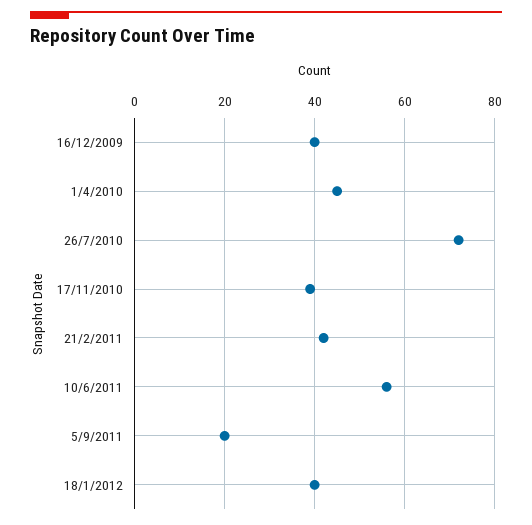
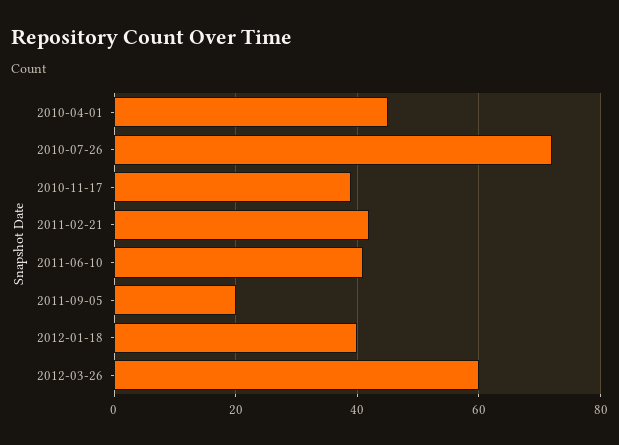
16/12/2009: 40 -> none
10/6/2011: 55 -> 40
2012-03-26: none -> 60

